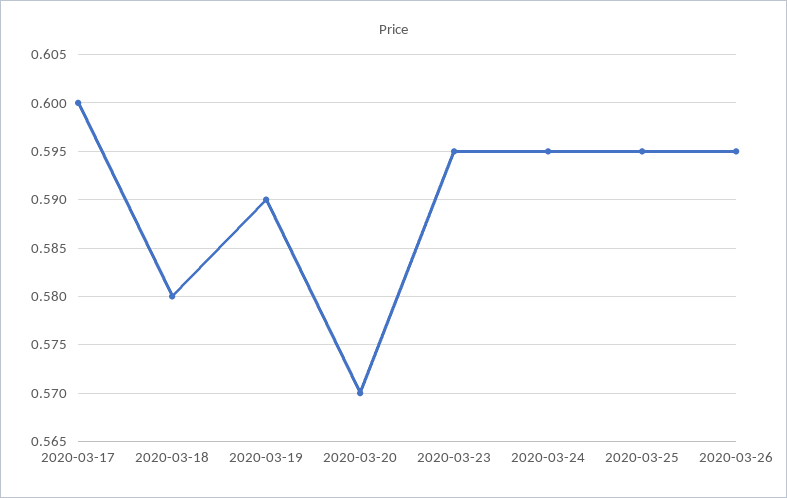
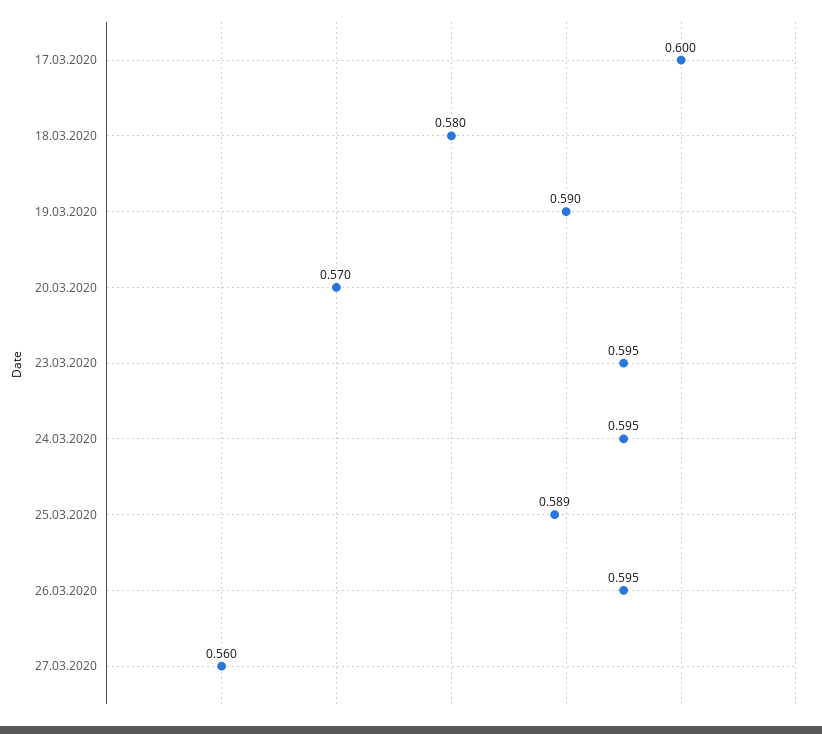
2020-03-25: 0.595 -> 0.589
27.03.2020: none -> 0.56

